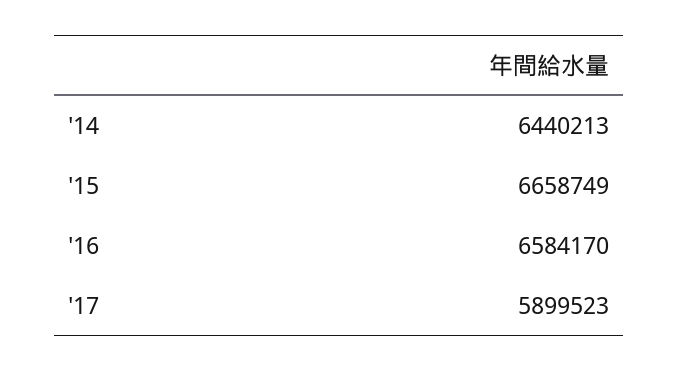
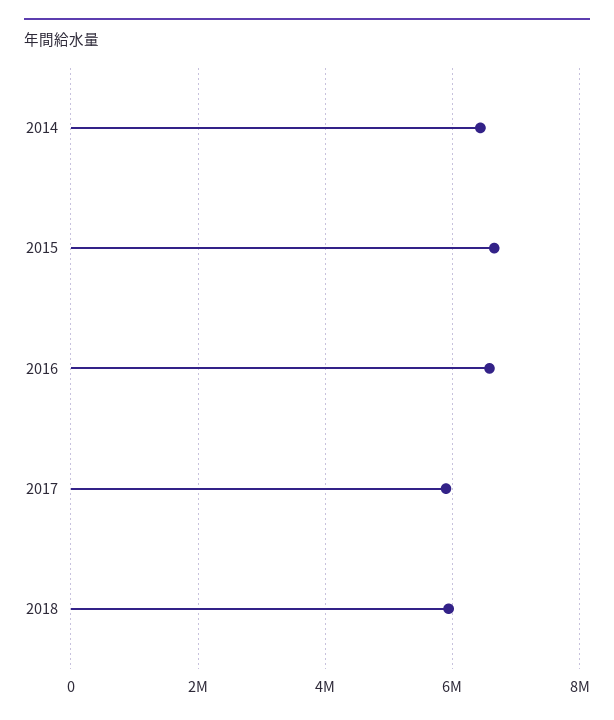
2018: none -> 6000000

